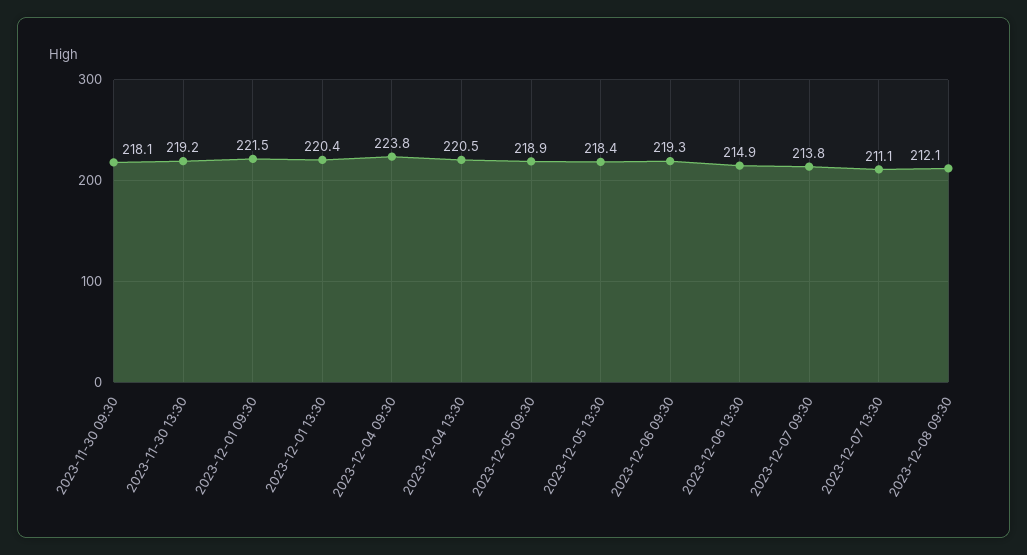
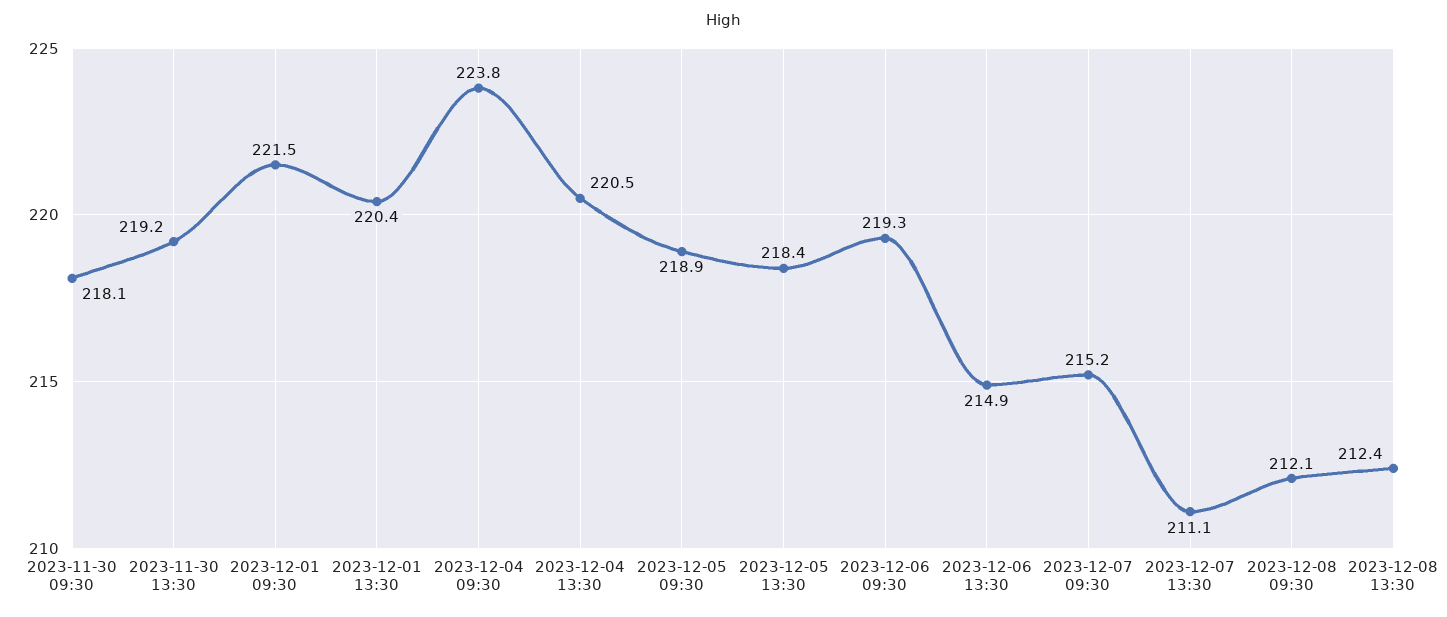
2023-12-07 09:30: 213.8 -> 215.2
2023-12-08 13:30: none -> 212.4

